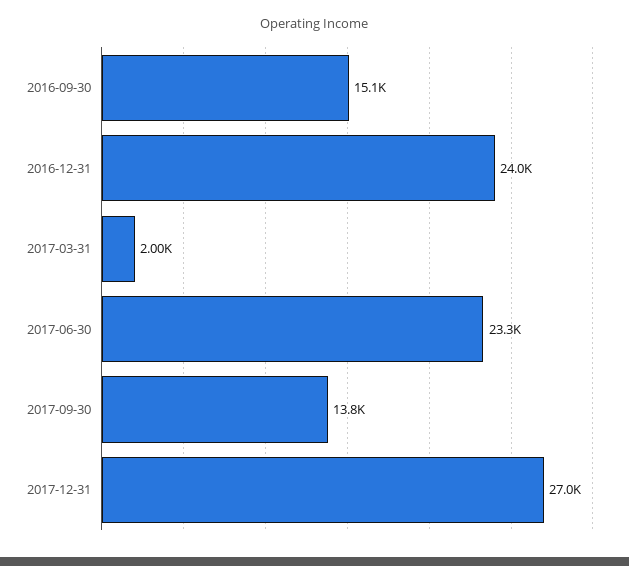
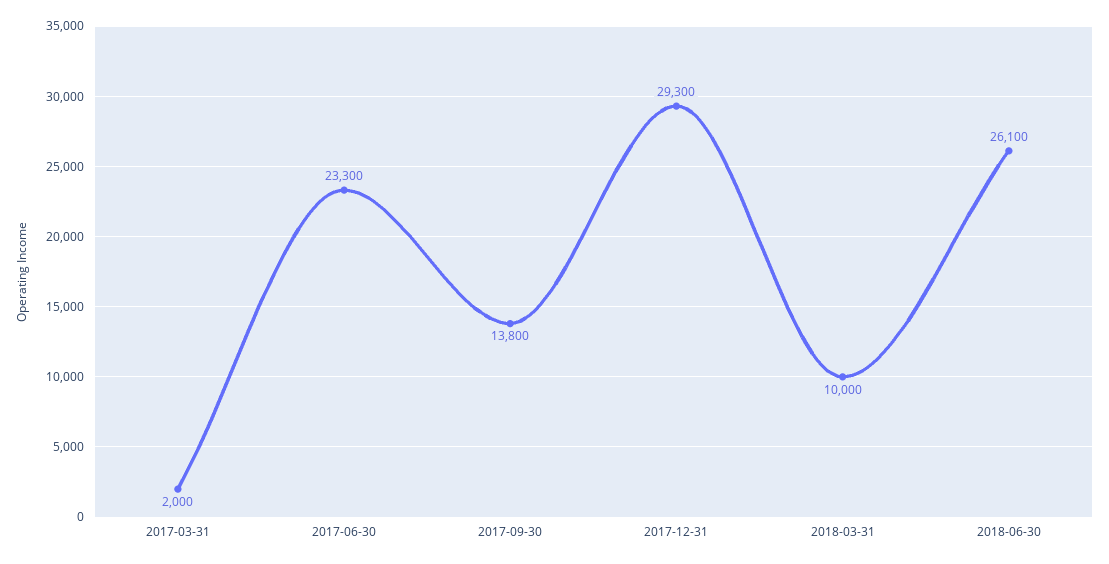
2016-09-30: 15100 -> none
2016-12-31: 24000 -> none
2017-12-31: 27000 -> 29300
2018-03-31: none -> 10000
2018-06-30: none -> 26100

